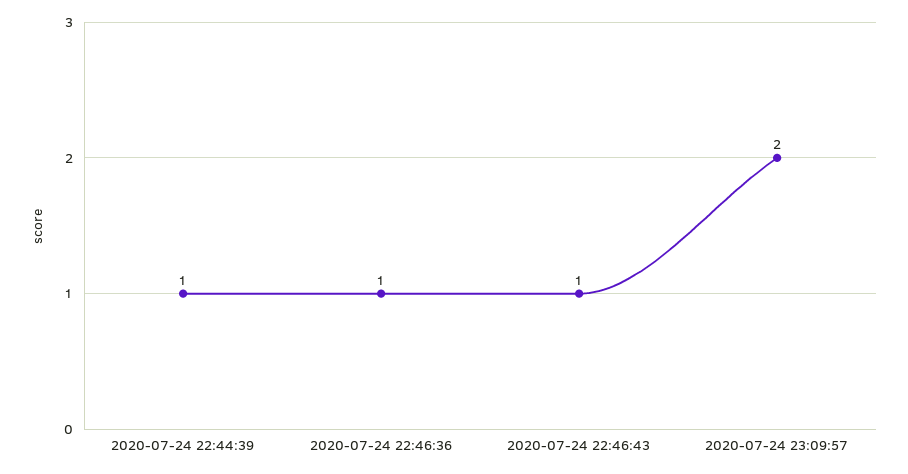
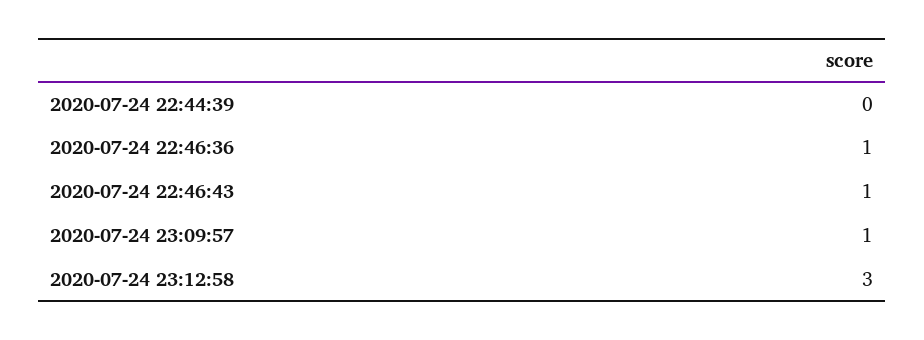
2020-07-24 22:44:39: 1 -> 0
2020-07-24 23:09:57: 2 -> 1
2020-07-24 23:12:58: none -> 3

